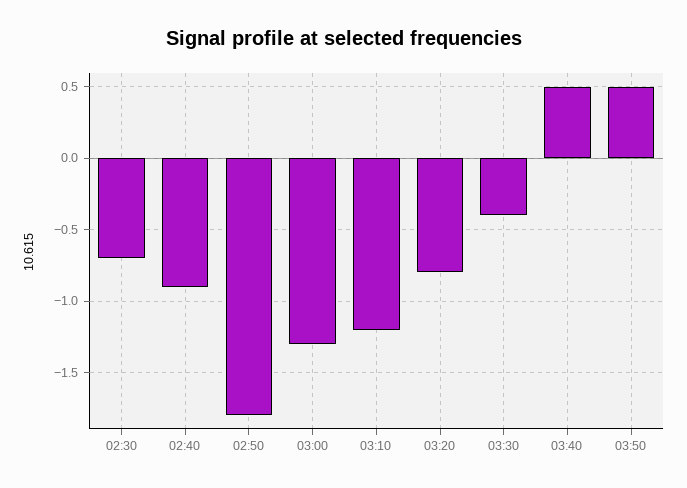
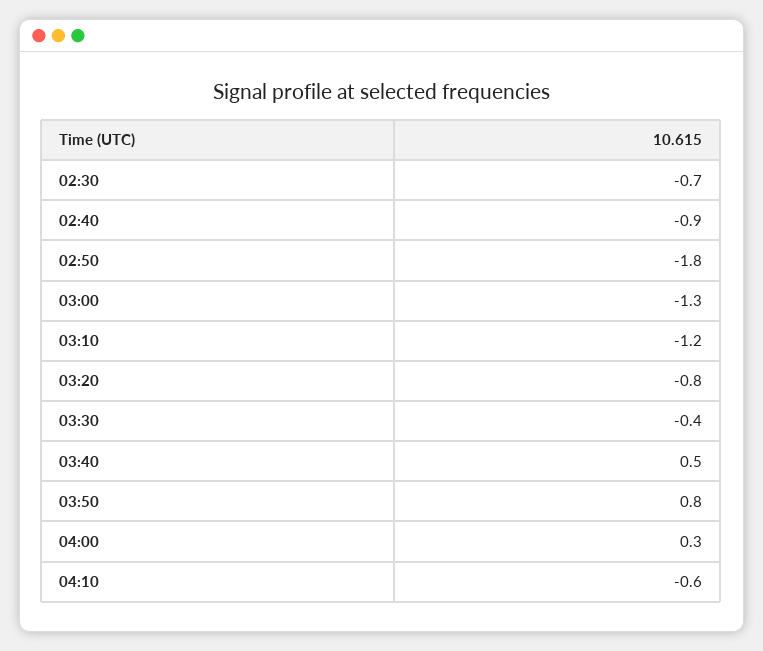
03:50: 0.5 -> 0.8
04:00: none -> 0.3
04:10: none -> -0.6

